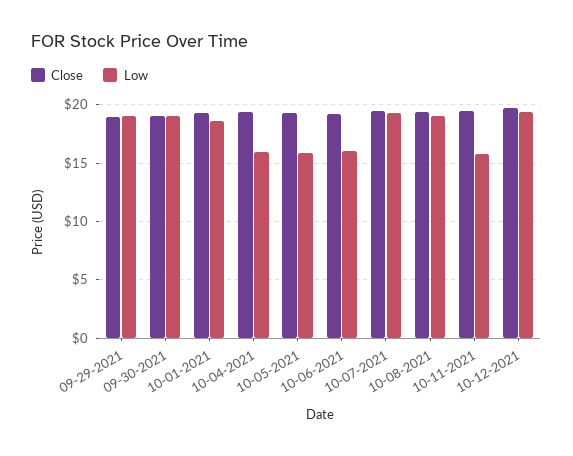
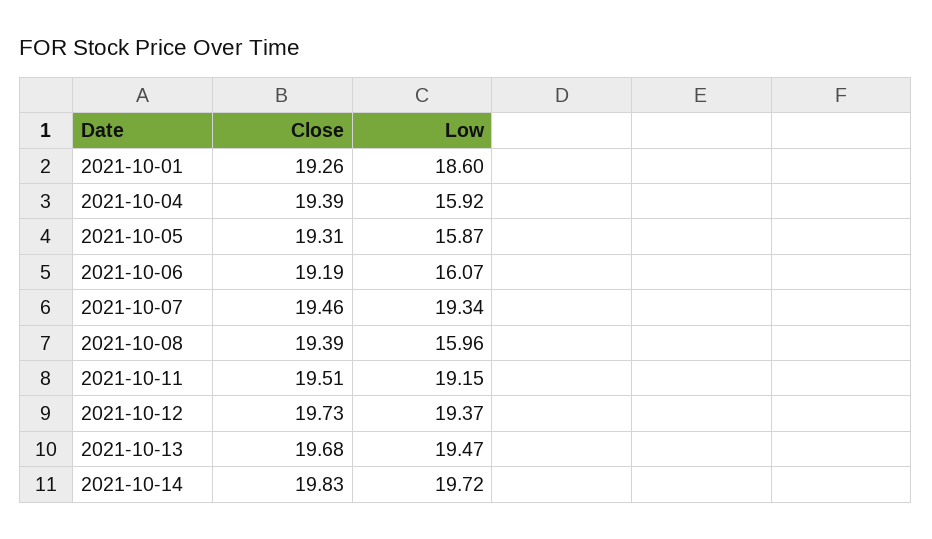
Close, 09-29-2021: 19 -> none
Low, 09-29-2021: 19 -> none
Close, 09-30-2021: 19 -> none
Low, 09-30-2021: 19 -> none
Low, 10-08-2021: 19 -> 15.96
Low, 10-11-2021: 16 -> 19.15
Close, 2021-10-13: none -> 19.68
Low, 2021-10-13: none -> 19.47
Close, 2021-10-14: none -> 19.83
Low, 2021-10-14: none -> 19.72

